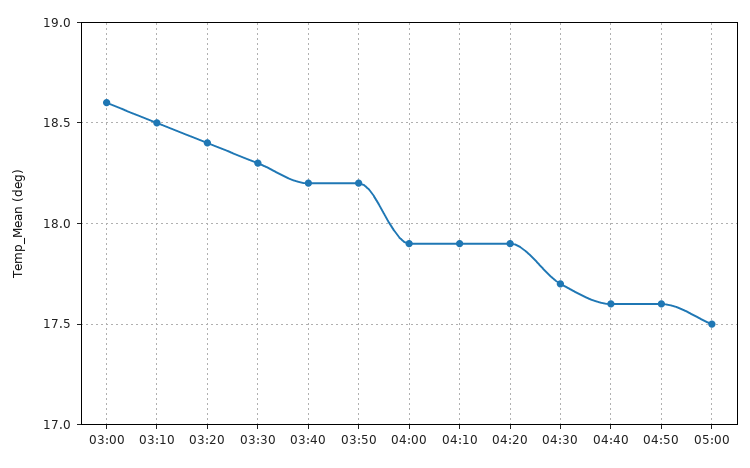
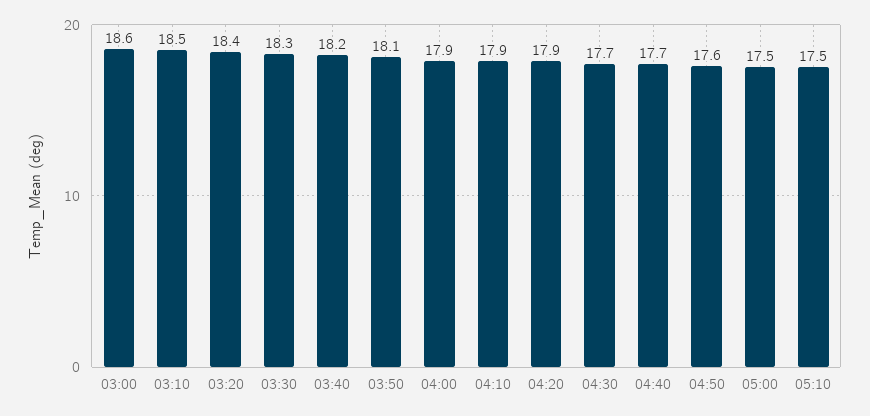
03:50: 18.2 -> 18.1
04:40: 17.6 -> 17.7
05:10: none -> 17.5

